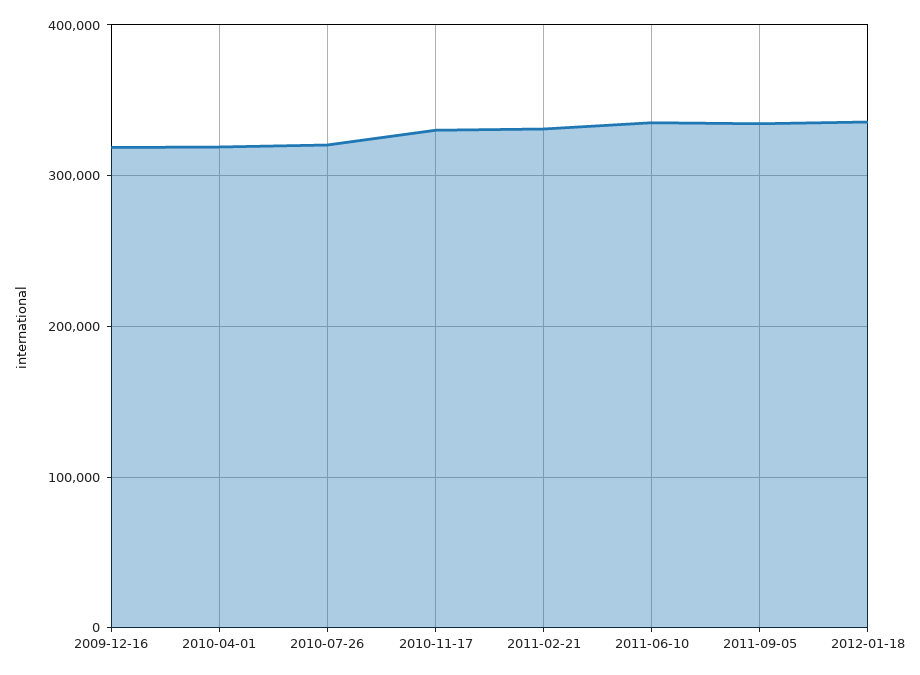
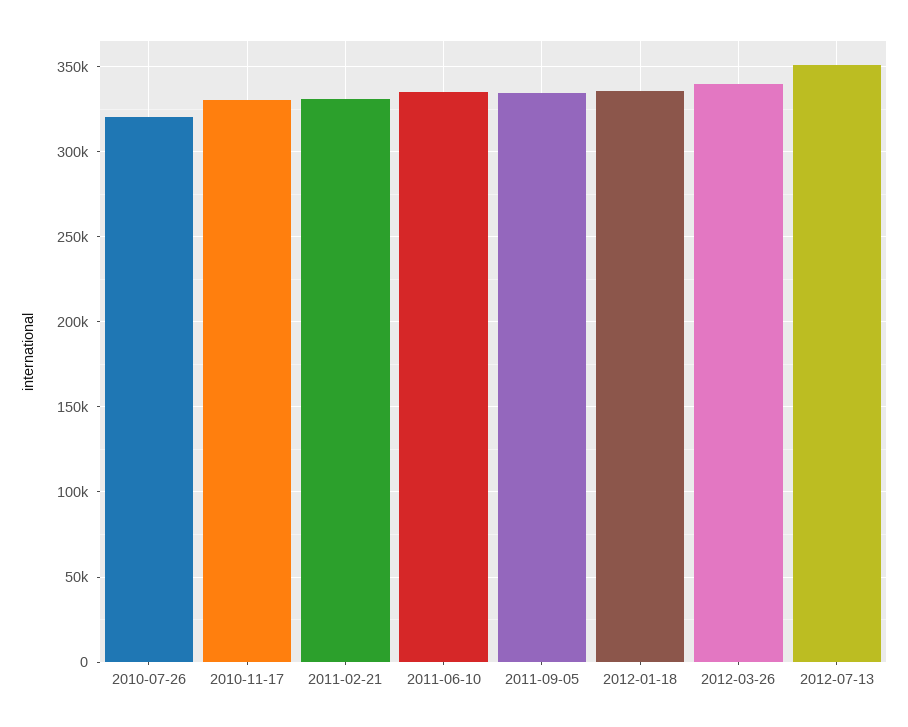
2009-12-16: 320000 -> none
2010-04-01: 320000 -> none
2012-03-26: none -> 340000
2012-07-13: none -> 350000

